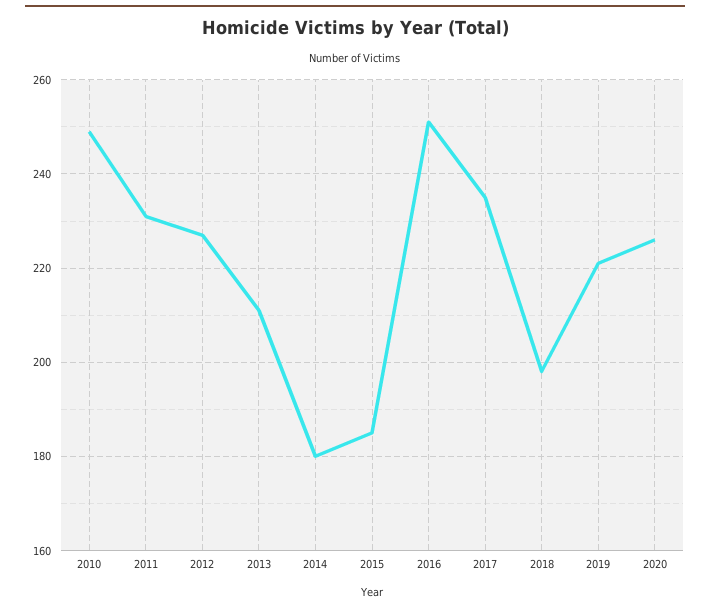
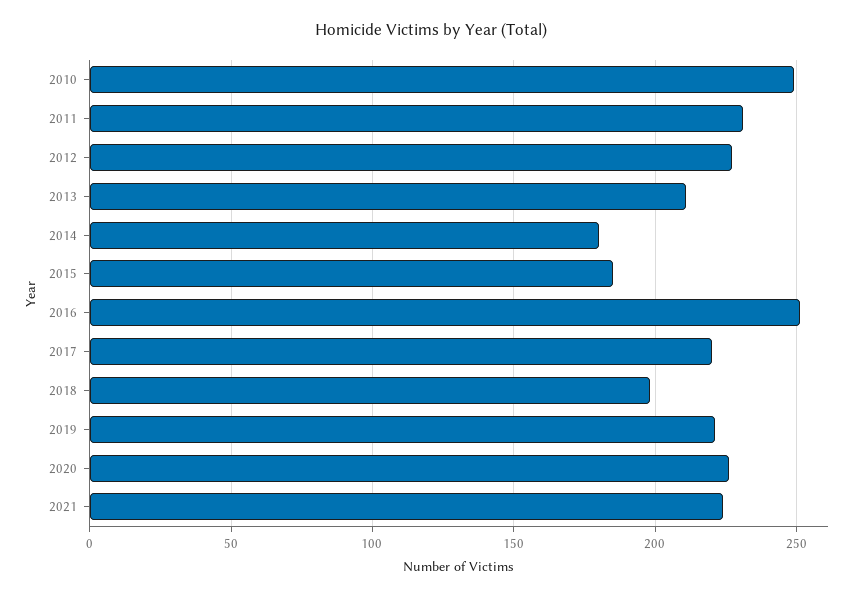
2017: 235 -> 220
2021: none -> 225

